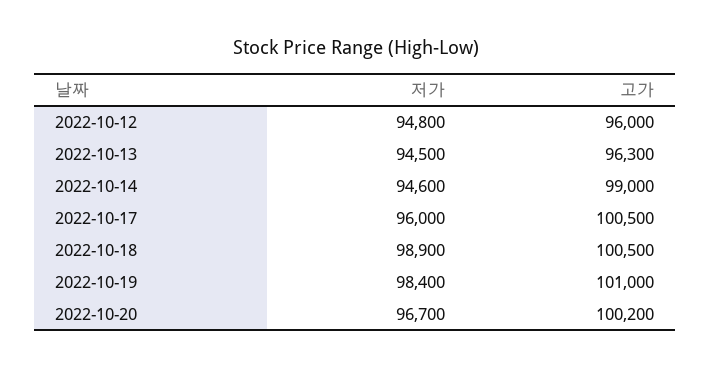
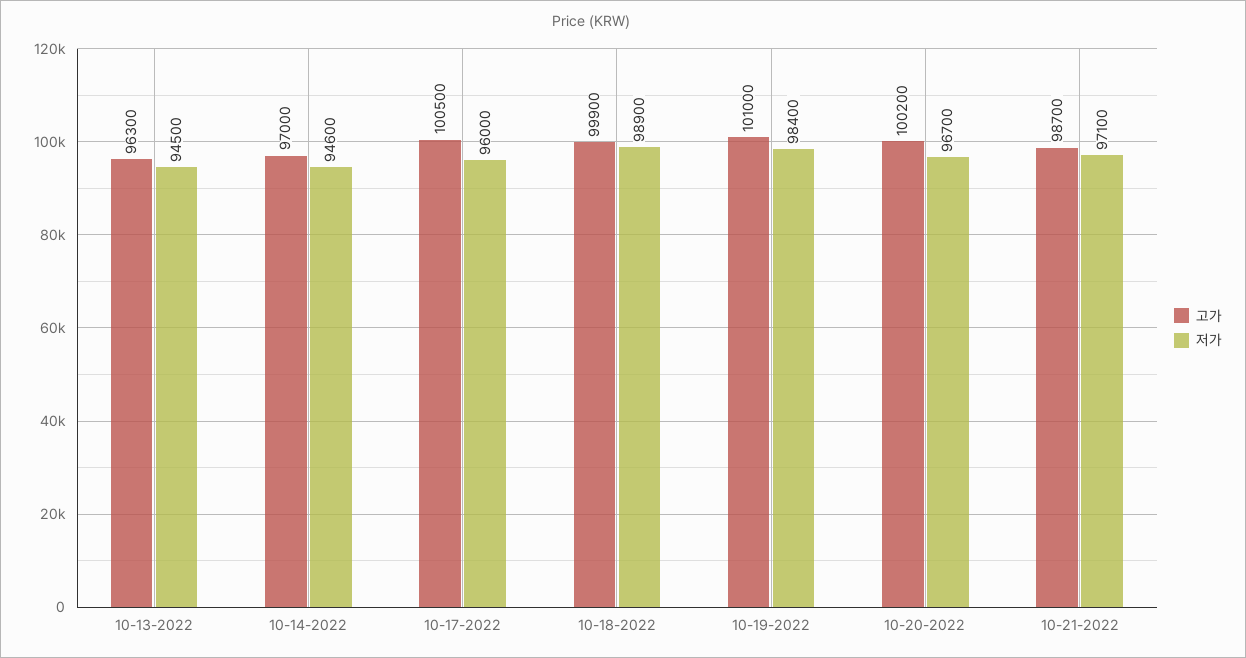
저가, 2022-10-12: 94800 -> none
고가, 2022-10-12: 96000 -> none
고가, 2022-10-14: 99000 -> 97000
고가, 2022-10-18: 100500 -> 99900
고가, 10-21-2022: none -> 98700
저가, 10-21-2022: none -> 97100

